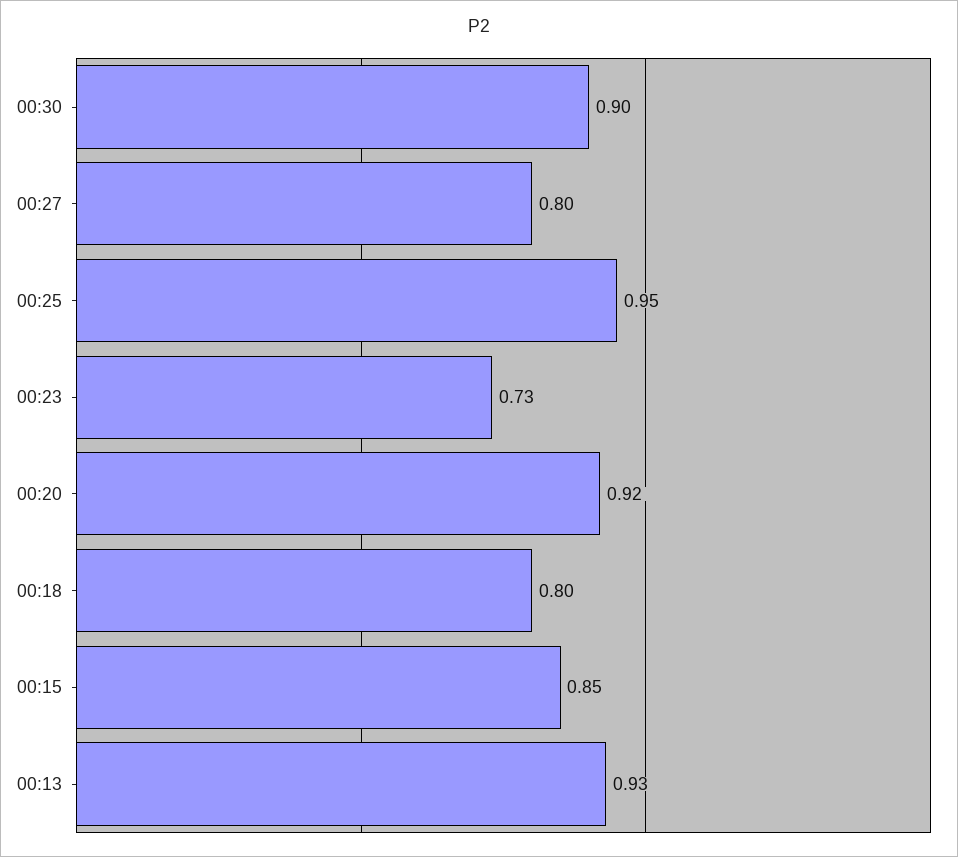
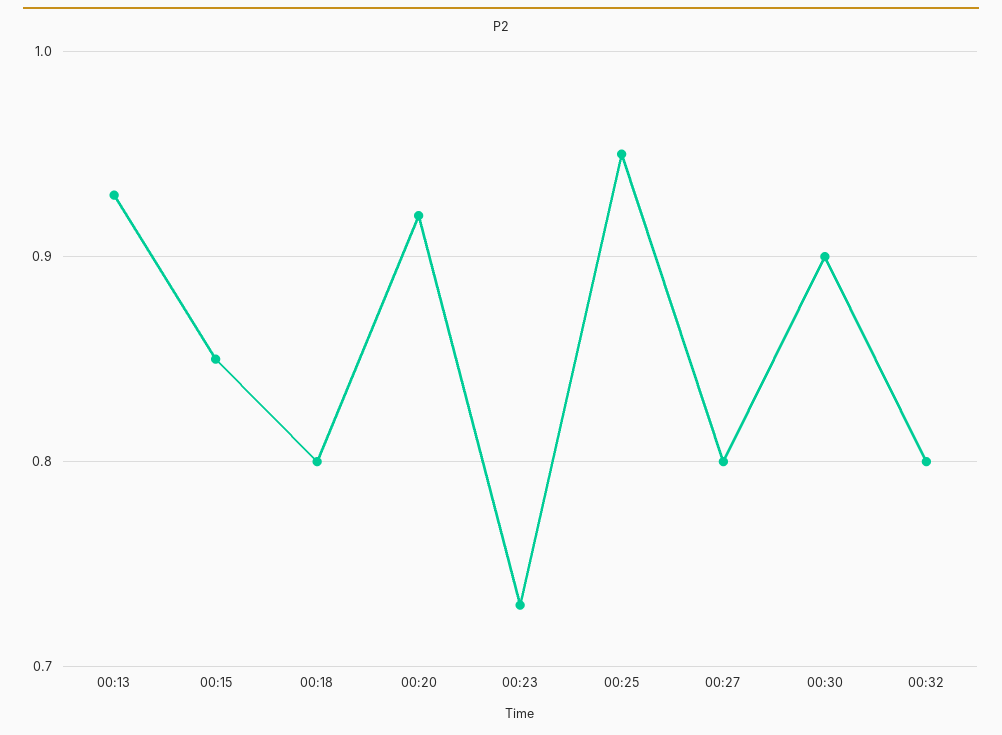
00:32: none -> 0.8

